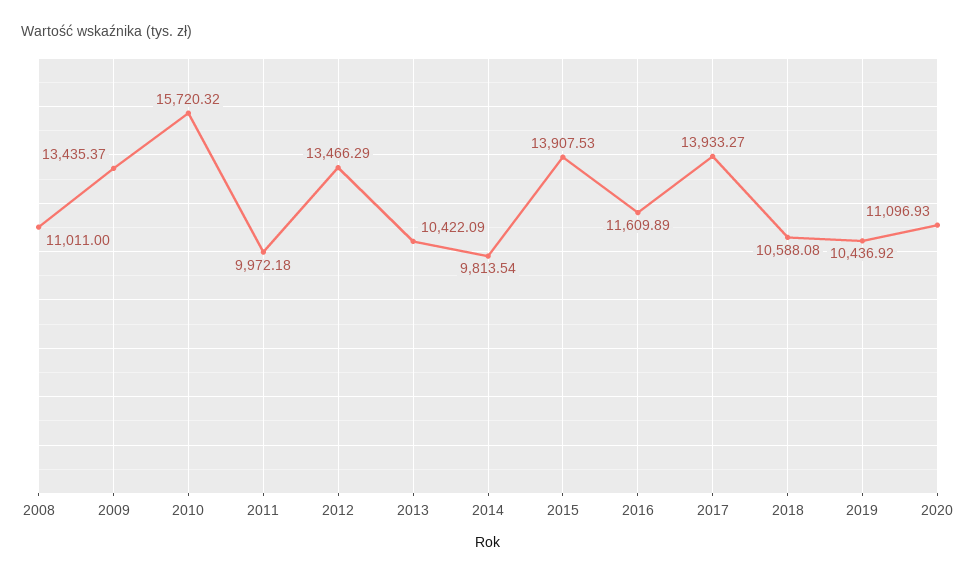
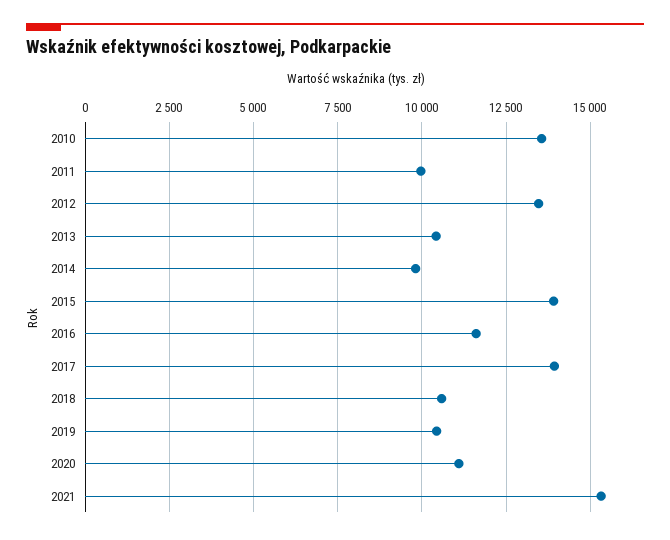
2008: 11011 -> none
2009: 13435.37 -> none
2010: 15720.32 -> 13500
2021: none -> 15250

